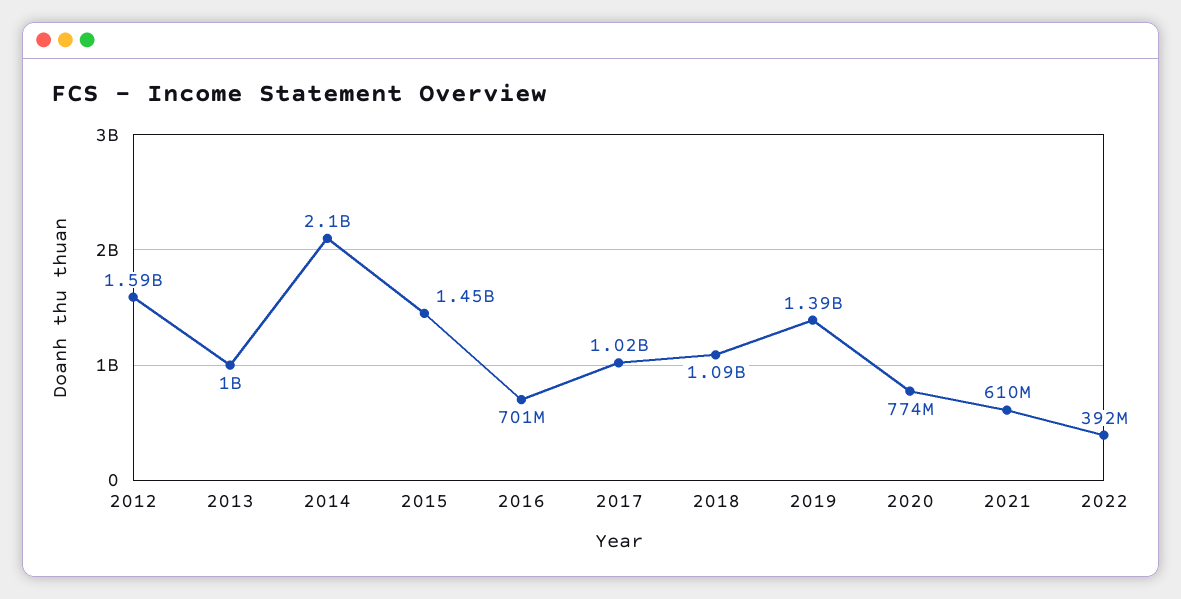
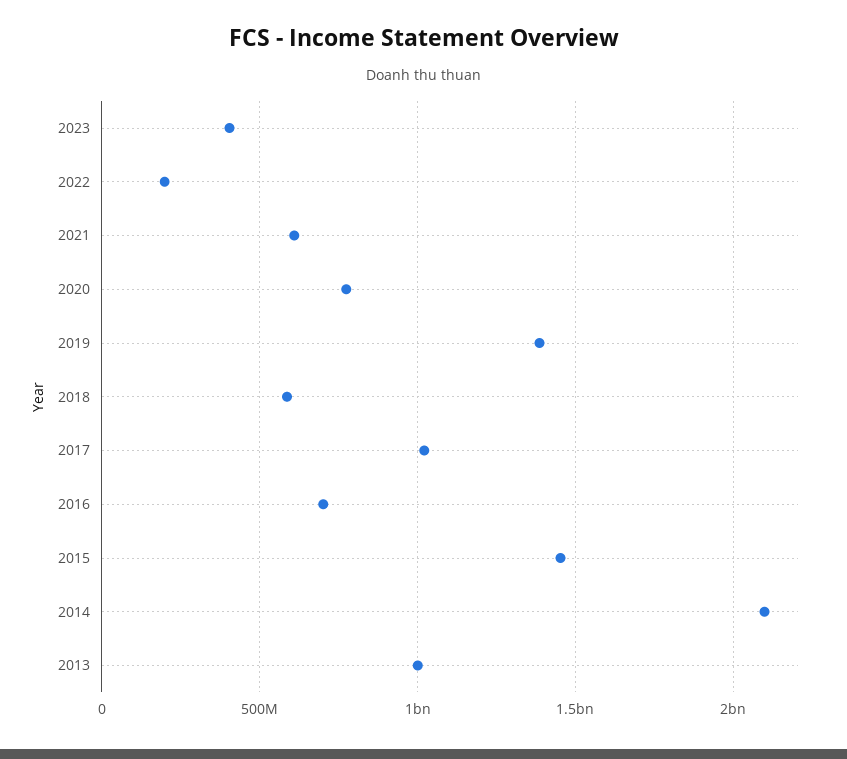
2012: 1590000000 -> none
2018: 1090000000 -> 600000000
2022: 392000000 -> 200000000
2023: none -> 400000000

